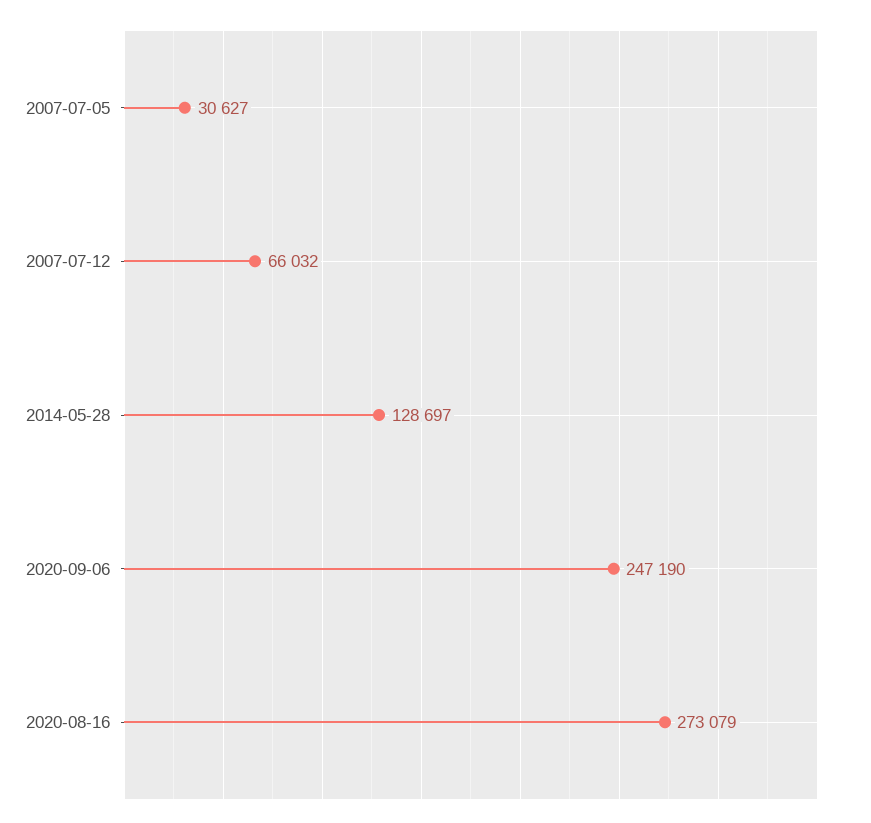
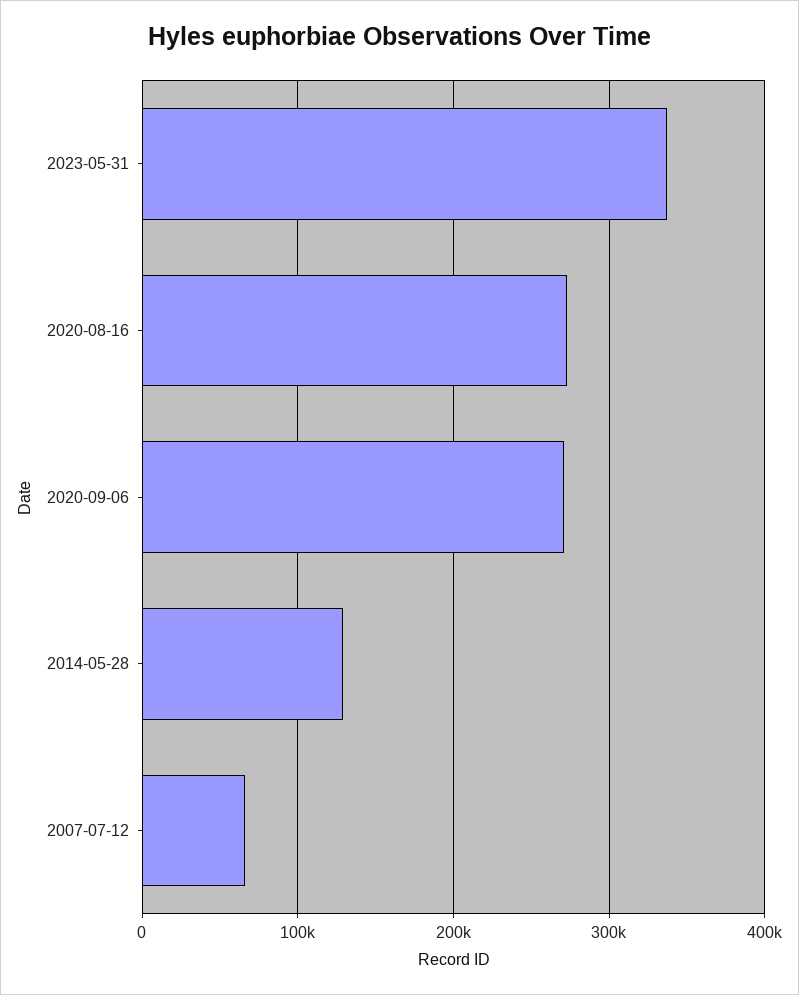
2007-07-05: 30627 -> none
2020-09-06: 247190 -> 270000
2023-05-31: none -> 340000

